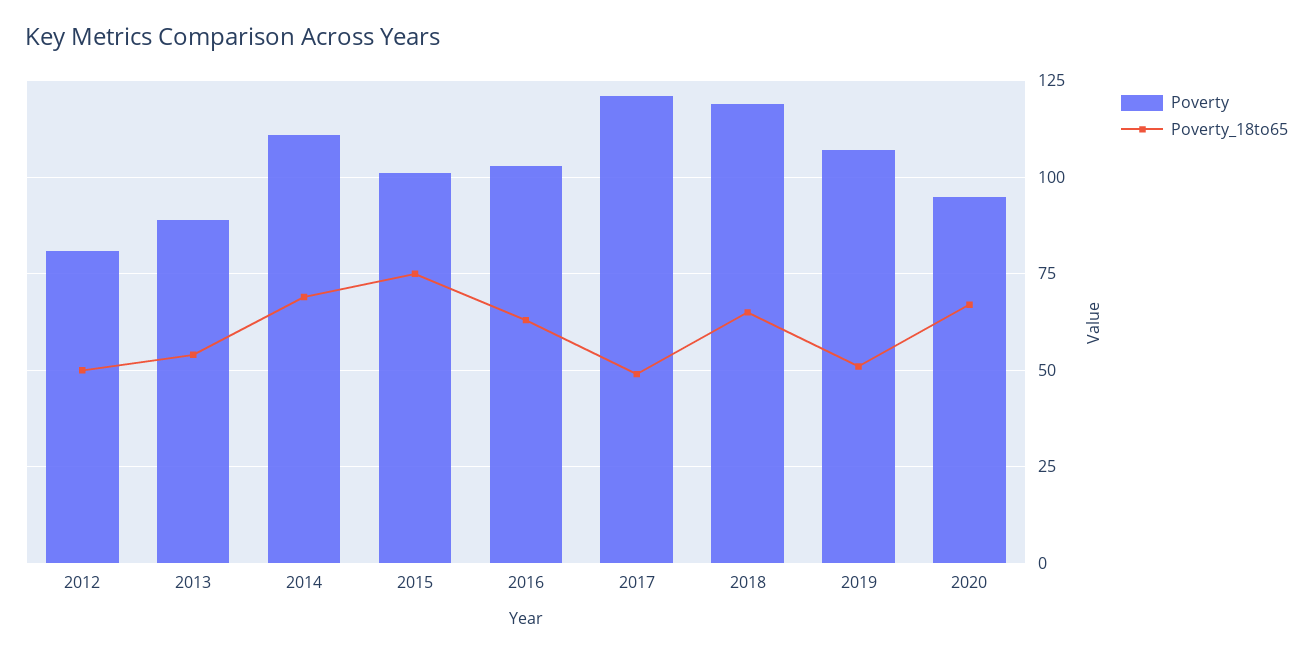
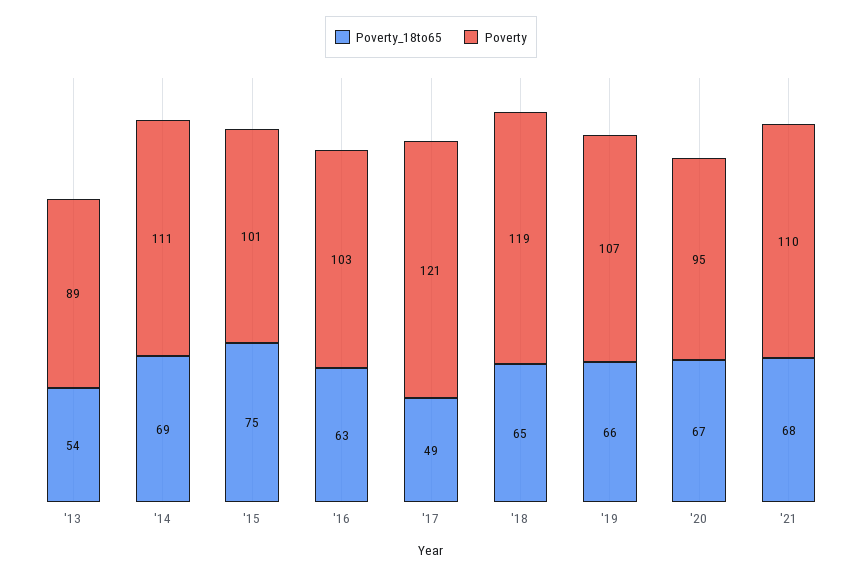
Poverty, 2012: 80 -> none
Poverty_18to65, 2012: 50 -> none
Poverty_18to65, 2019: 50 -> 66
Poverty_18to65, '21: none -> 68
Poverty, '21: none -> 110

